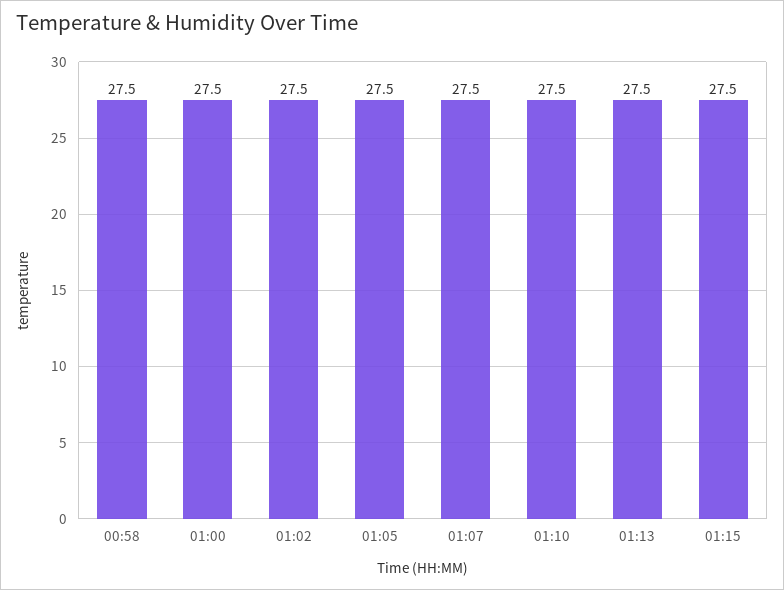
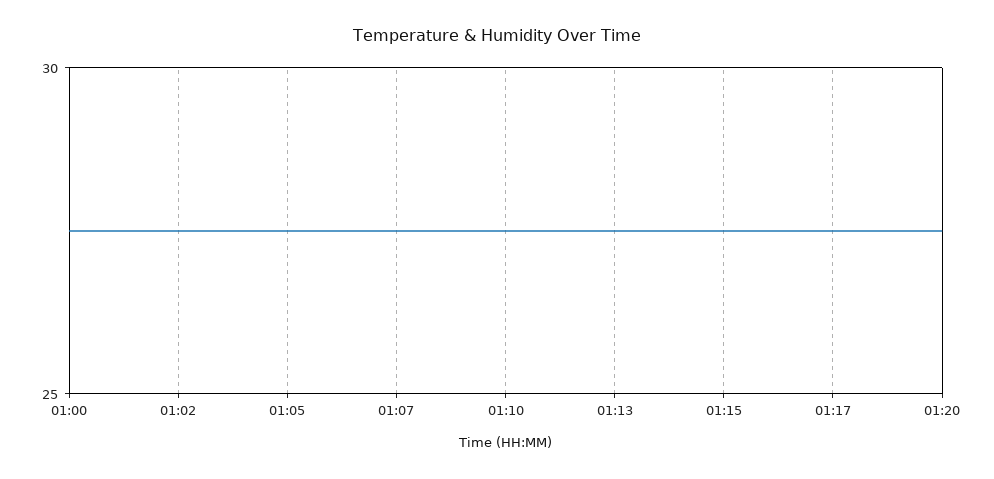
00:58: 27.5 -> none
01:17: none -> 27.5
01:20: none -> 27.5

